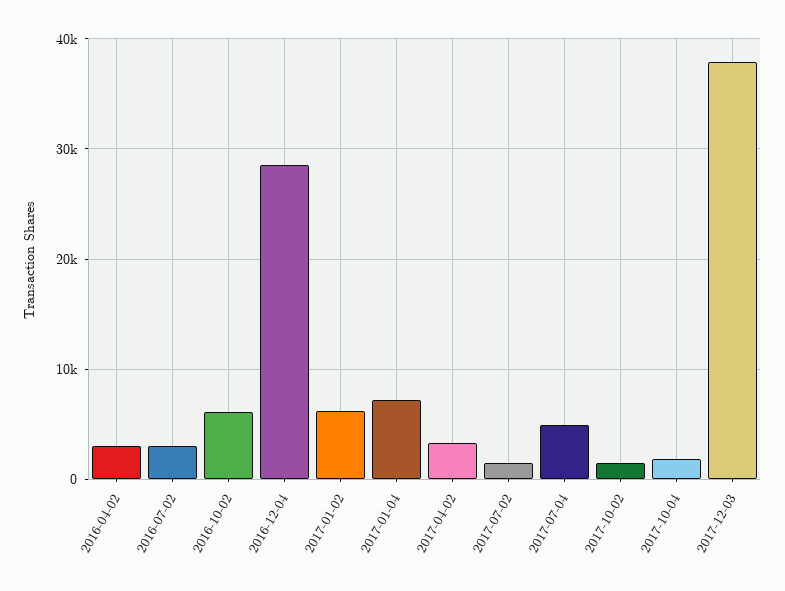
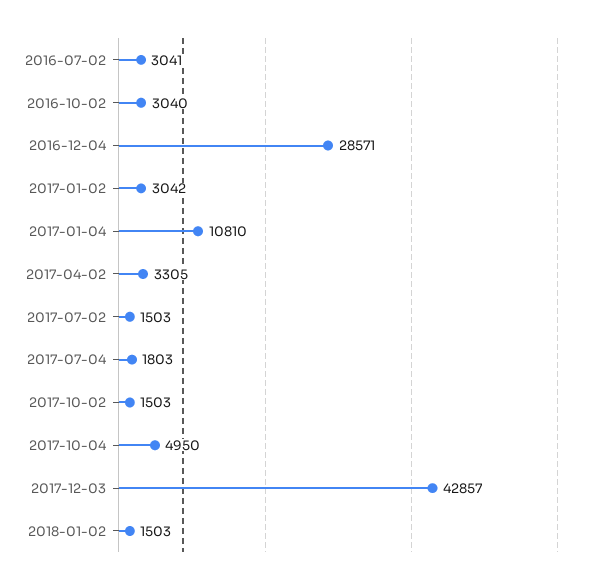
2016-04-02: 3000 -> none
2016-10-02: 6000 -> 3040
2017-01-02: 6000 -> 3042
2017-01-04: 7000 -> 10810
2017-07-04: 5000 -> 1803
2017-10-04: 2000 -> 4950
2017-12-03: 38000 -> 42857
2018-01-02: none -> 1503

